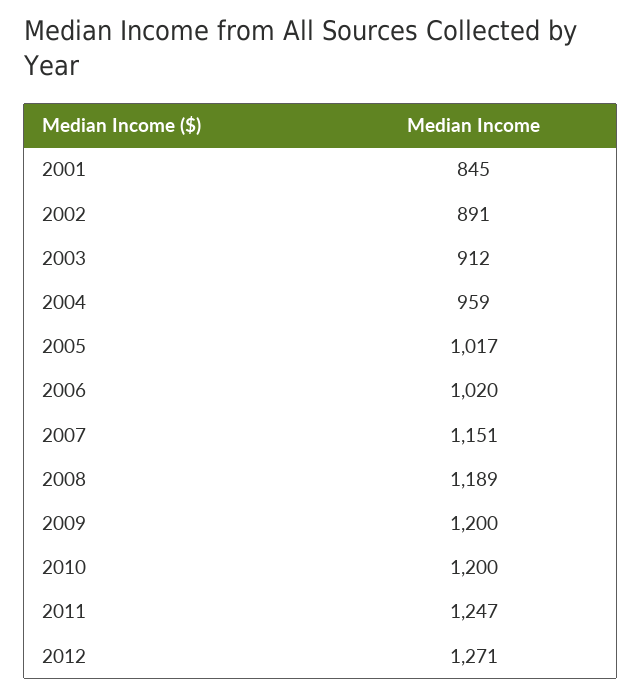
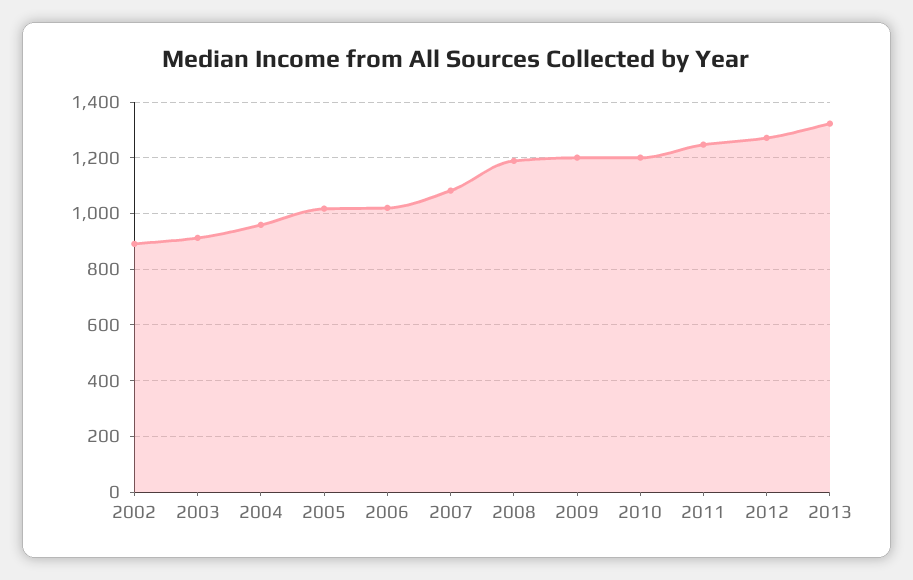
2001: 845 -> none
2007: 1151 -> 1075
2013: none -> 1325

